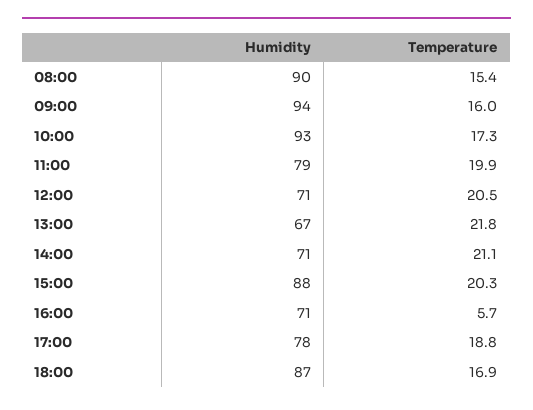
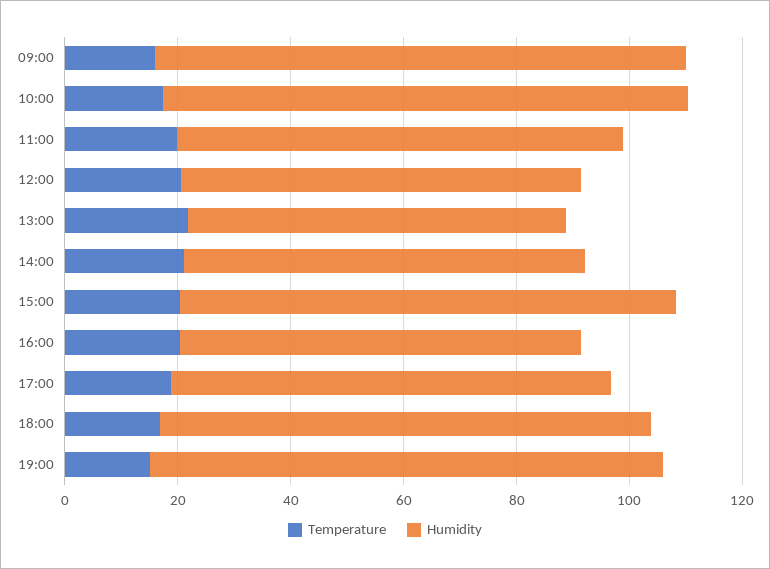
Humidity, 08:00: 90 -> none
Temperature, 08:00: 15.4 -> none
Temperature, 16:00: 5.7 -> 20
Temperature, 19:00: none -> 15
Humidity, 19:00: none -> 90

